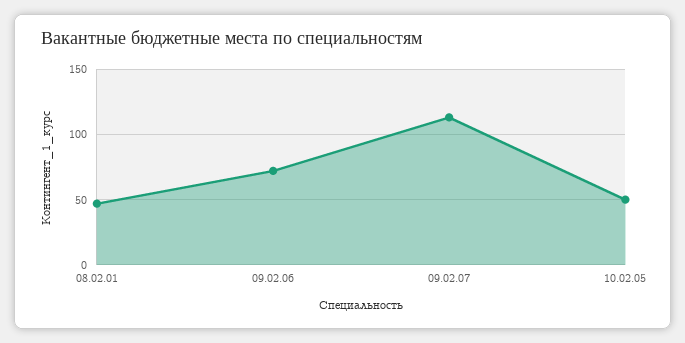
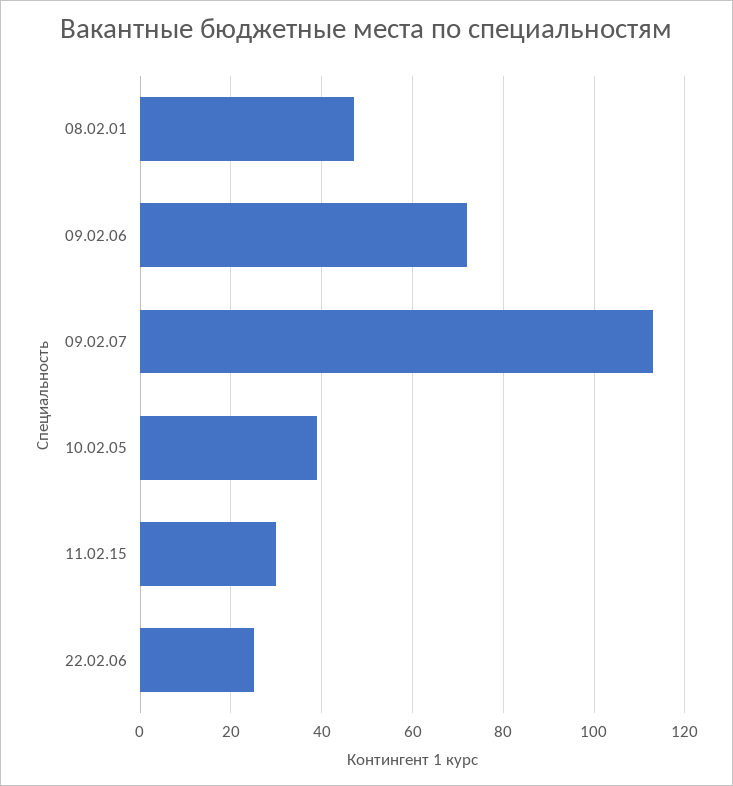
10.02.05: 50 -> 40
11.02.15: none -> 30
22.02.06: none -> 25

